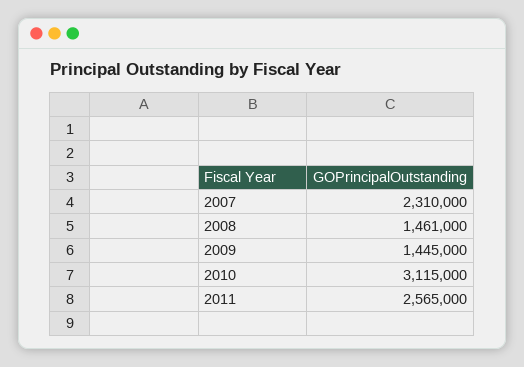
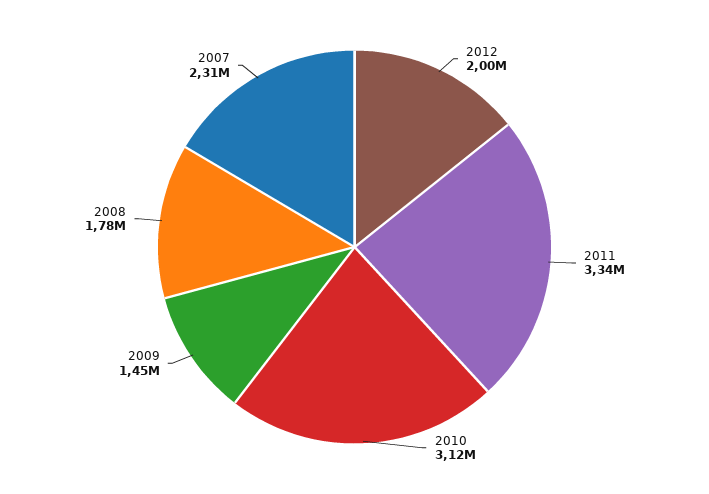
2008: 1461000 -> 1780000
2011: 2565000 -> 3340000
2012: none -> 2000000

